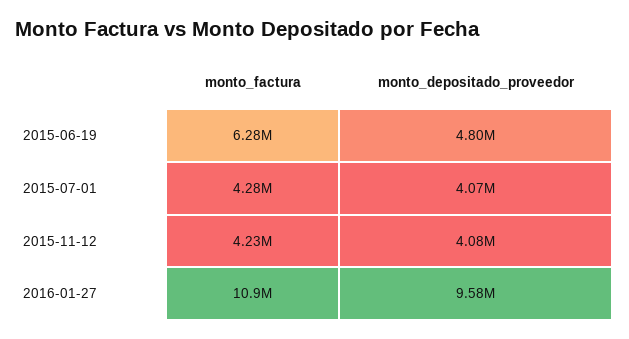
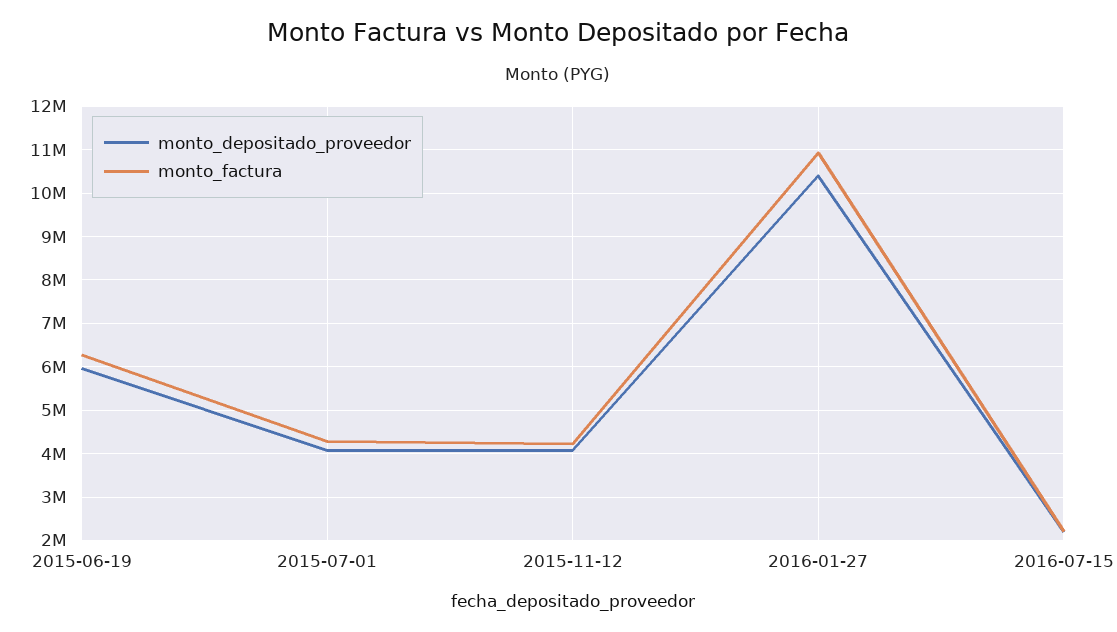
monto_depositado_proveedor, 2015-06-19: 4800000 -> 6000000
monto_depositado_proveedor, 2016-01-27: 9580000 -> 10400000
monto_depositado_proveedor, 2016-07-15: none -> 2200000
monto_factura, 2016-07-15: none -> 2200000

